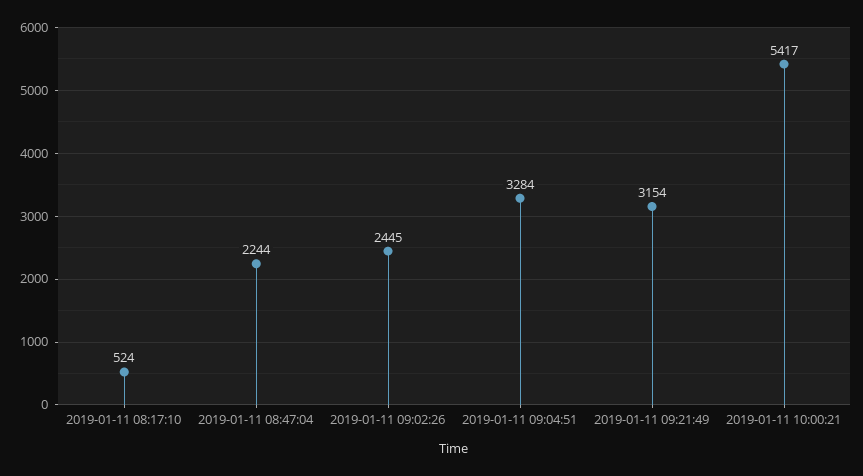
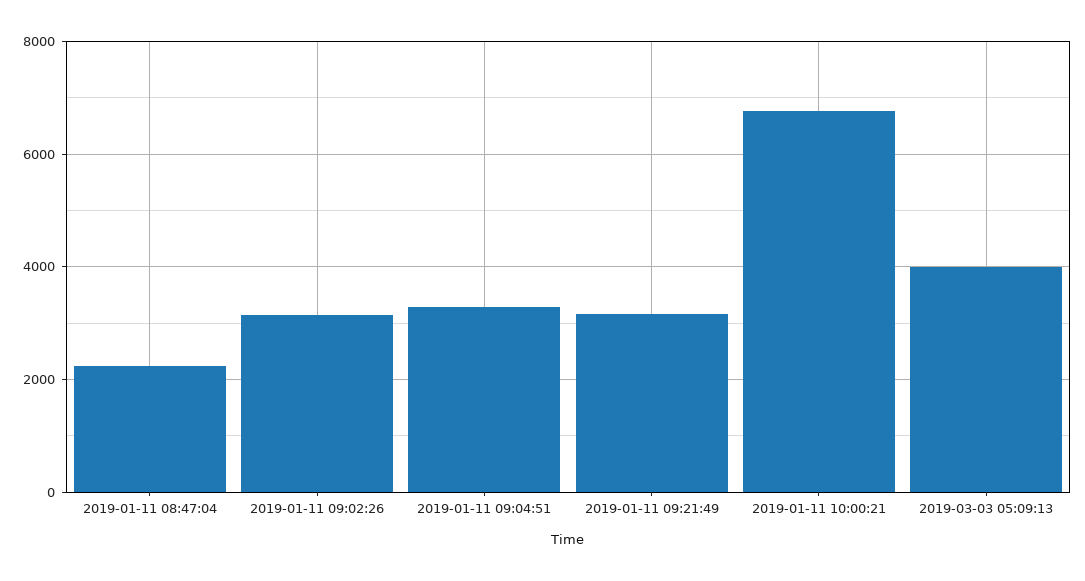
2019-01-11 08:17:10: 524 -> none
2019-01-11 09:02:26: 2445 -> 3200
2019-01-11 10:00:21: 5417 -> 6800
2019-03-03 05:09:13: none -> 4000

